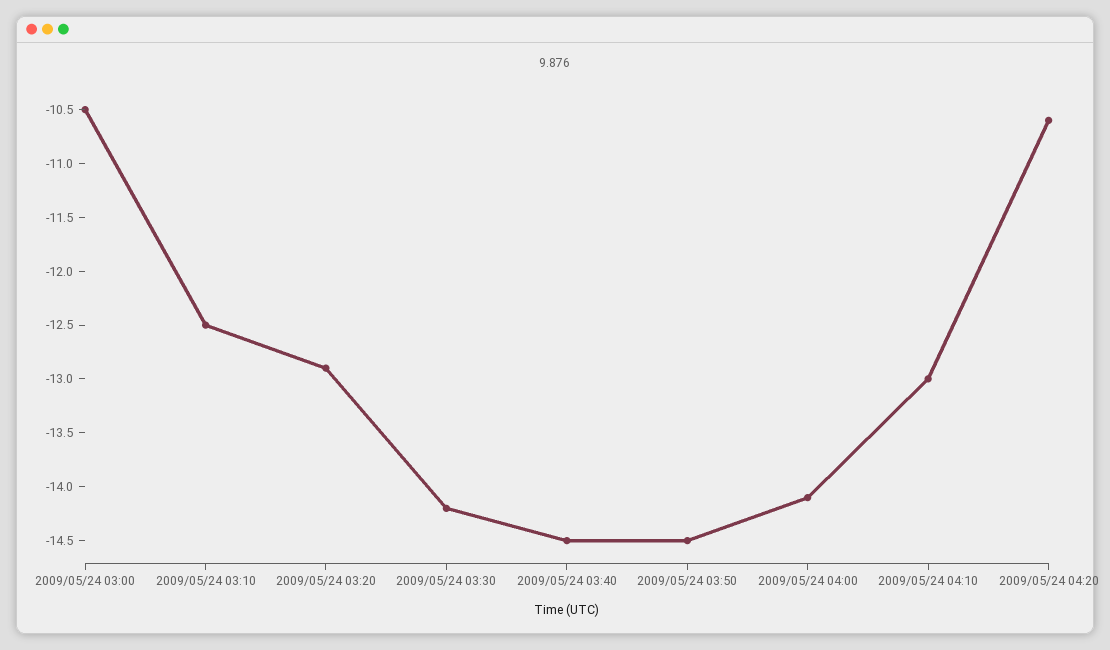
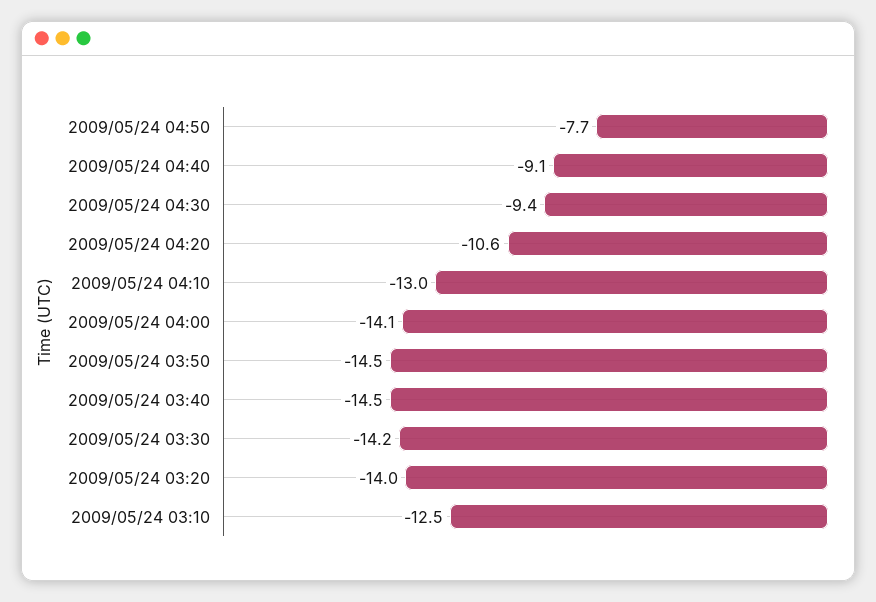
2009/05/24 03:00: -10.5 -> none
2009/05/24 03:20: -12.9 -> -14
2009/05/24 04:50: none -> -7.7
2009/05/24 04:40: none -> -9.1
2009/05/24 04:30: none -> -9.4

